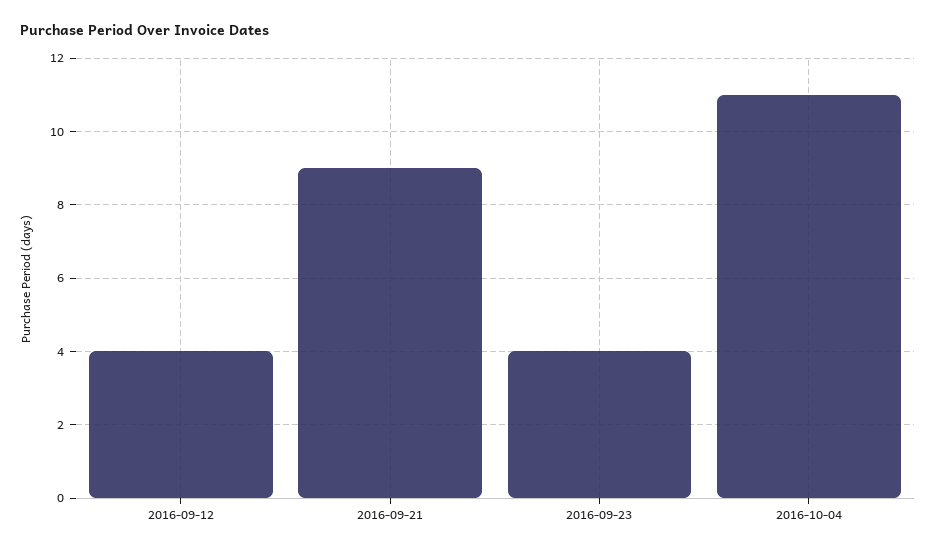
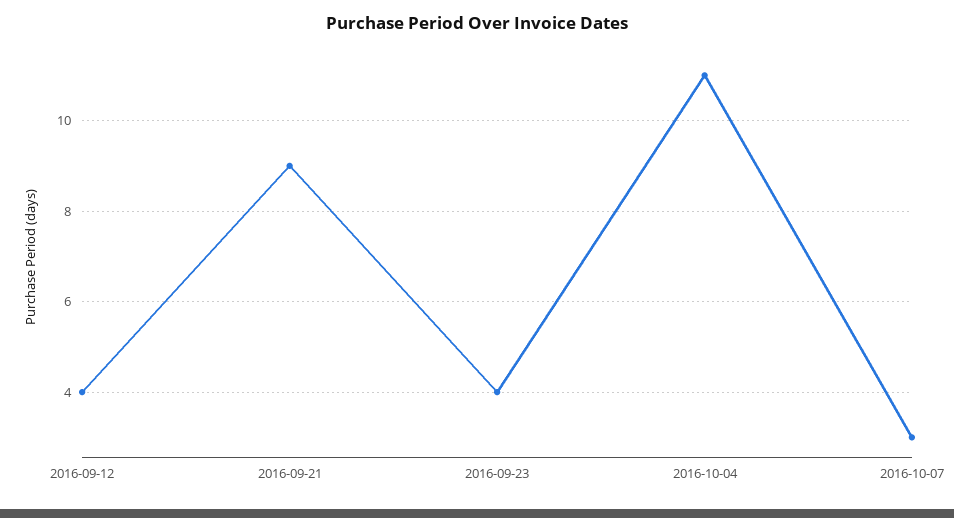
2016-10-07: none -> 3

